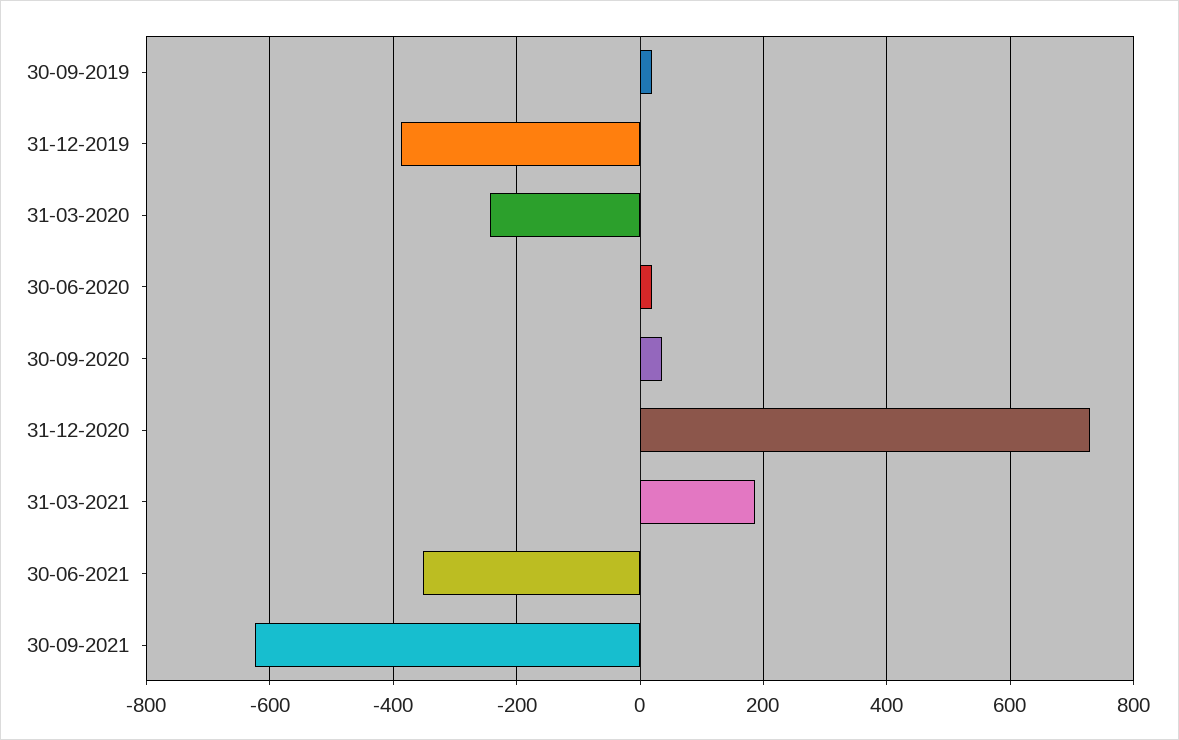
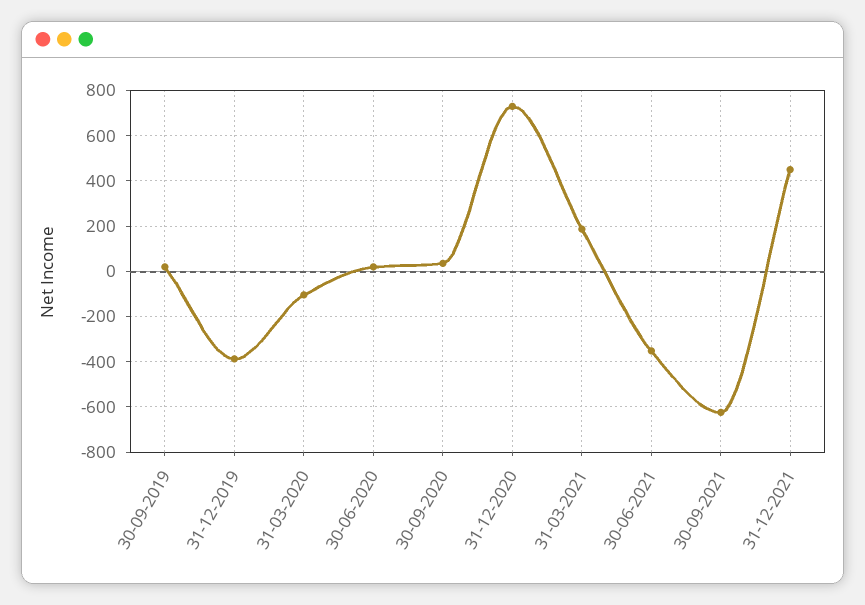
31-03-2020: -240 -> -100
31-12-2021: none -> 450

